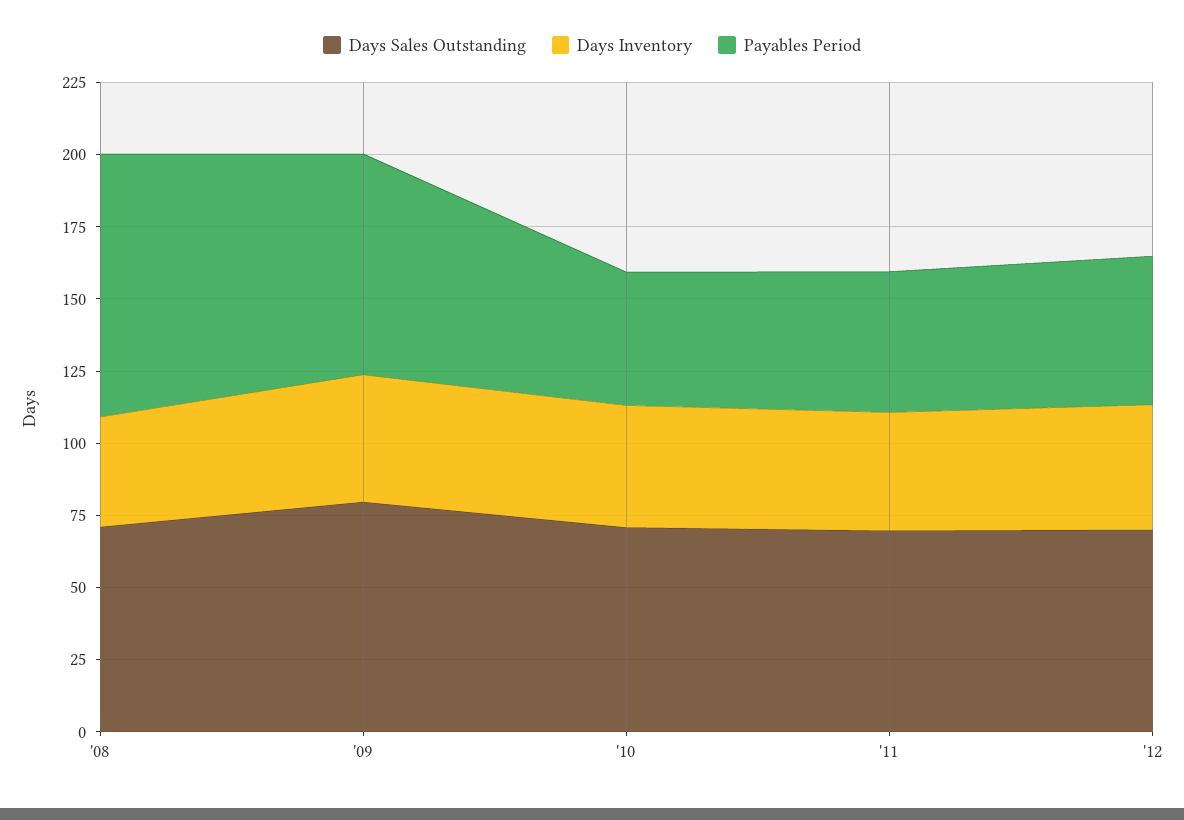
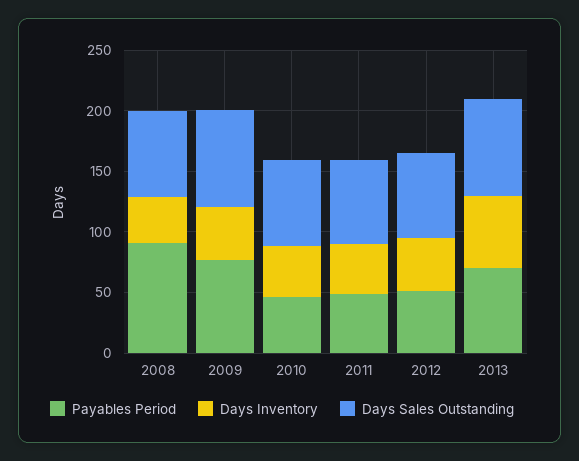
Payables Period, 2013: none -> 70
Days Inventory, 2013: none -> 60
Days Sales Outstanding, 2013: none -> 80

